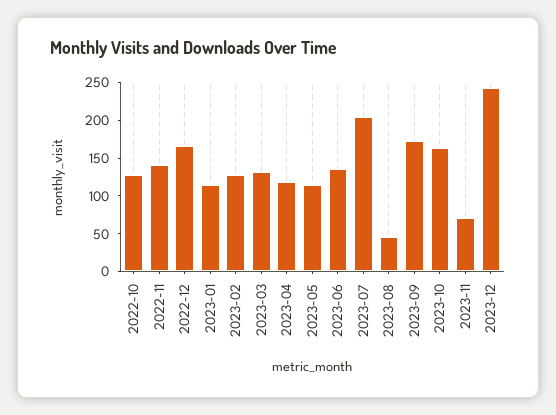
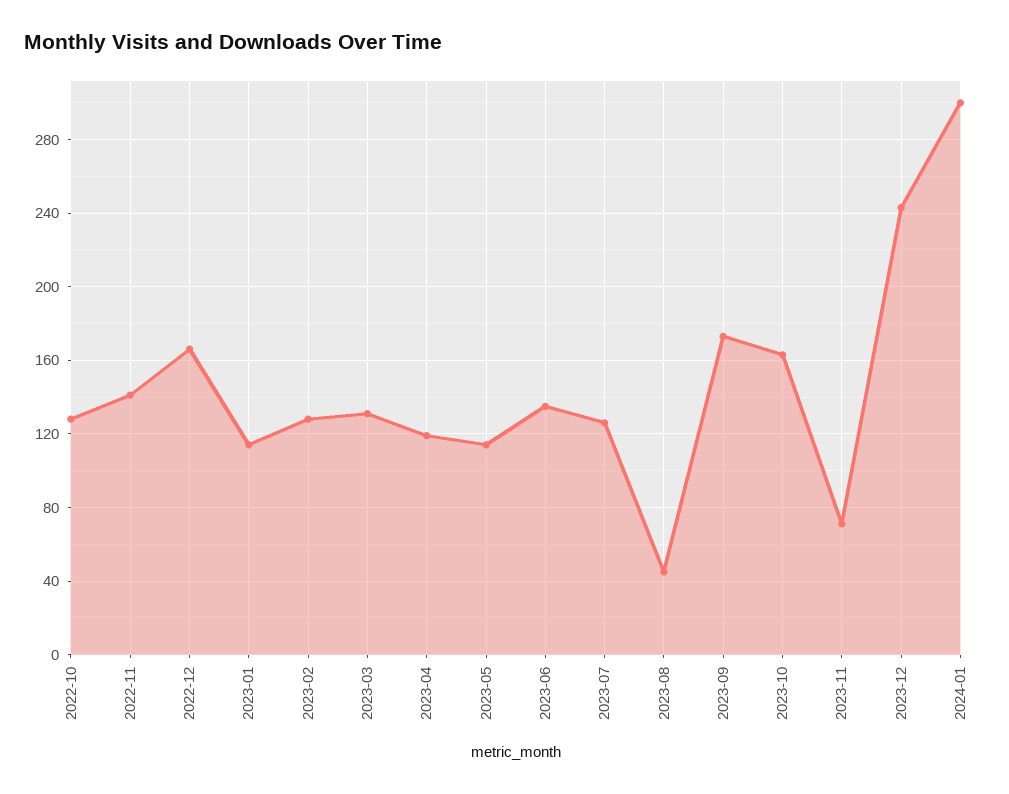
2023-07: 200 -> 125
2024-01: none -> 300

